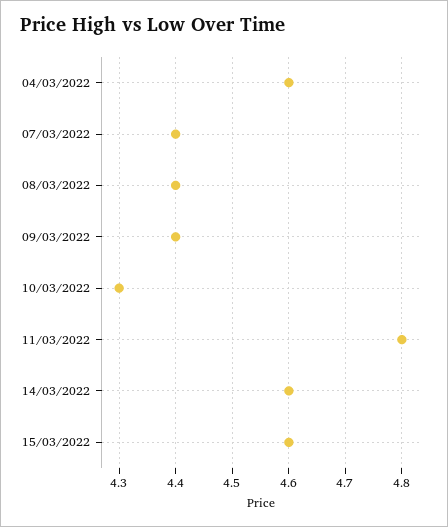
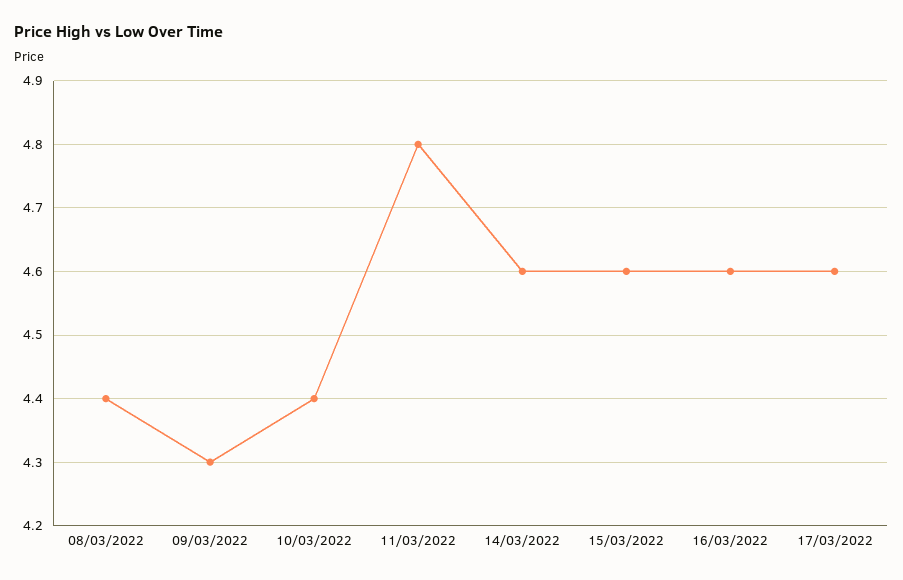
04/03/2022: 4.6 -> none
07/03/2022: 4.4 -> none
09/03/2022: 4.4 -> 4.3
10/03/2022: 4.3 -> 4.4
16/03/2022: none -> 4.6
17/03/2022: none -> 4.6

